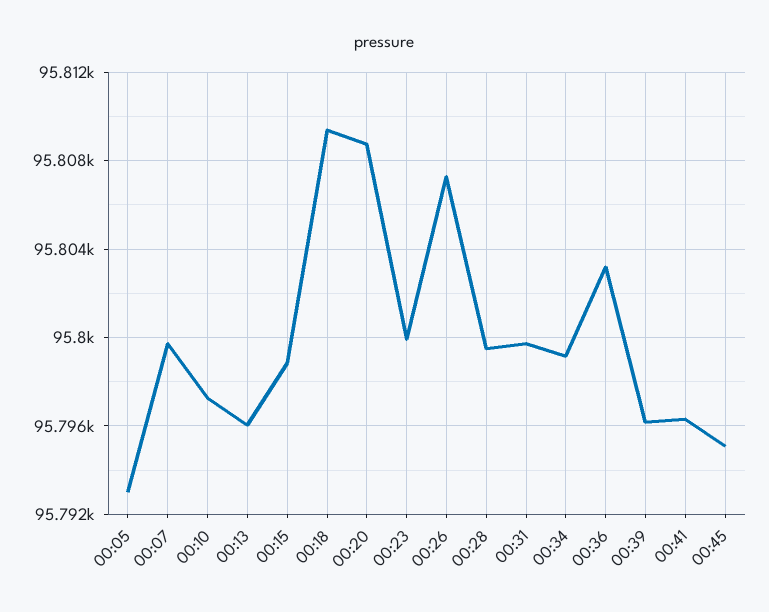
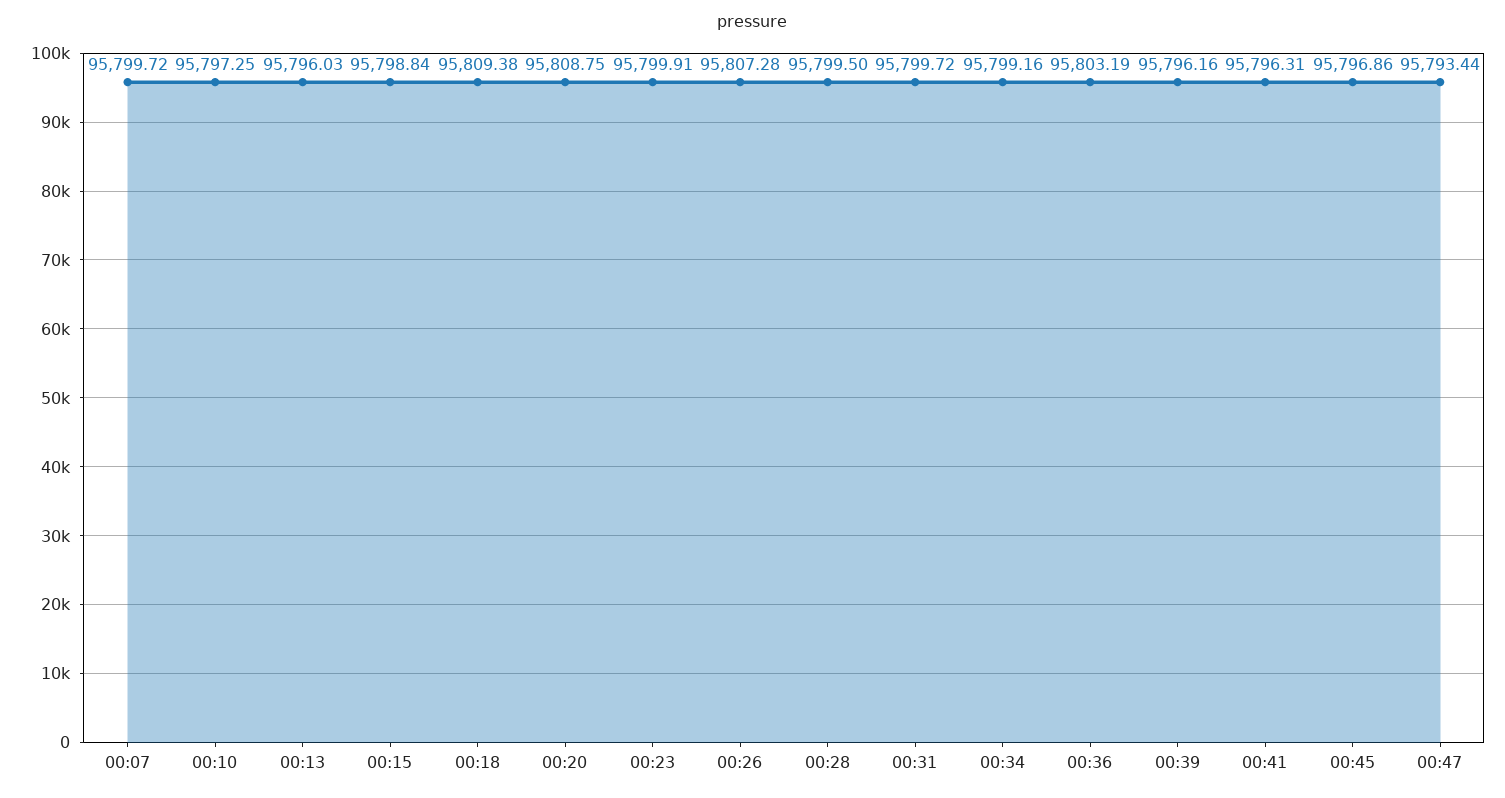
00:05: 95793 -> none
00:45: 95795 -> 95796.86
00:47: none -> 95793.44

